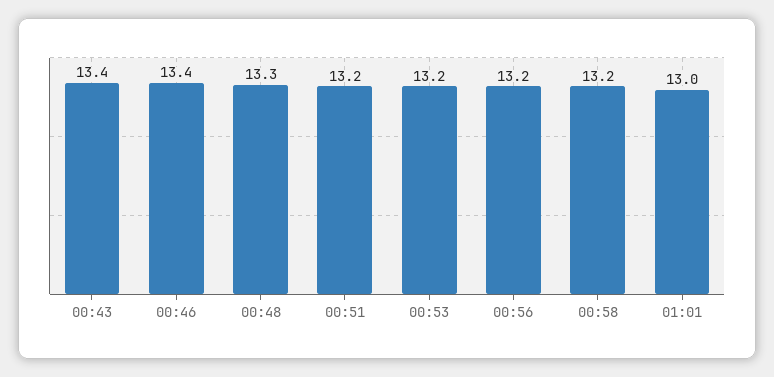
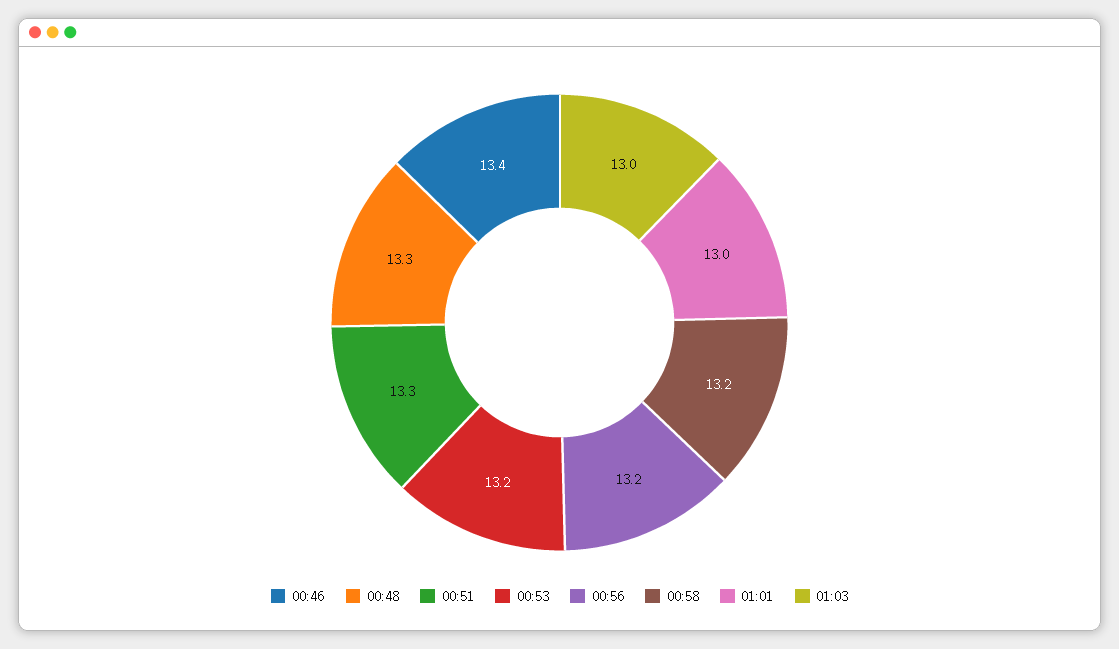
00:43: 13.4 -> none
00:51: 13.2 -> 13.3
01:03: none -> 13

